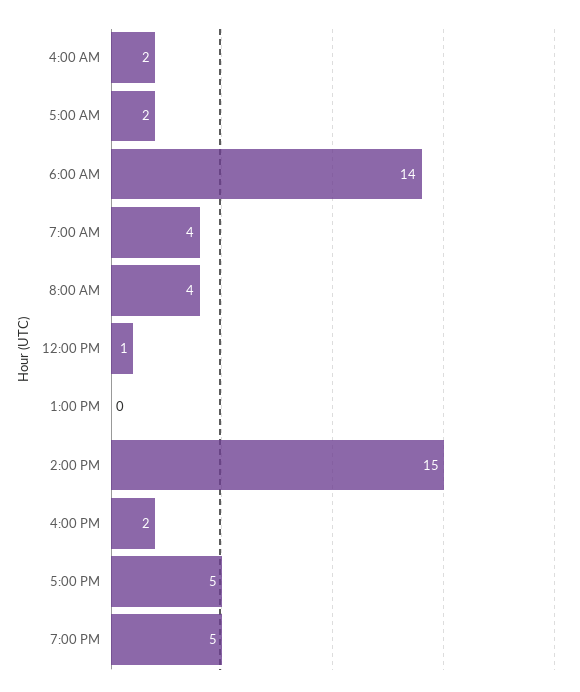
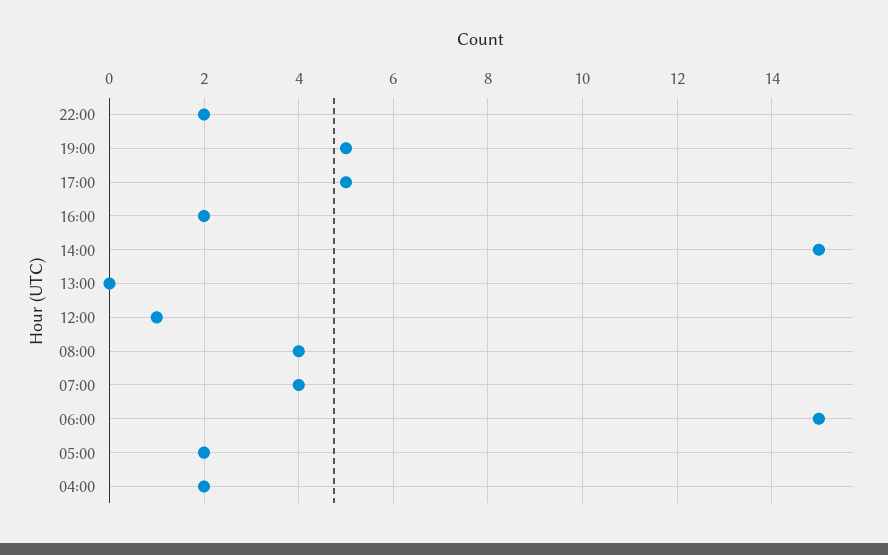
6:00 AM: 14 -> 15
22:00: none -> 2

